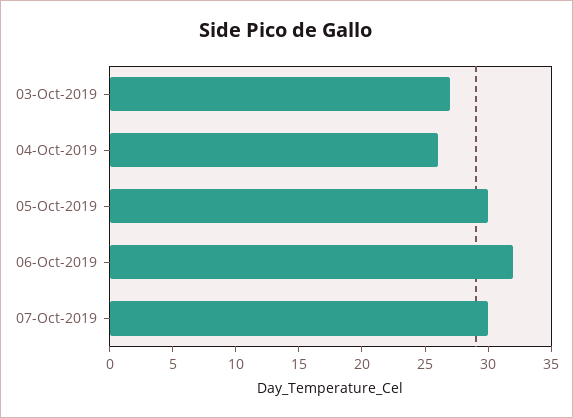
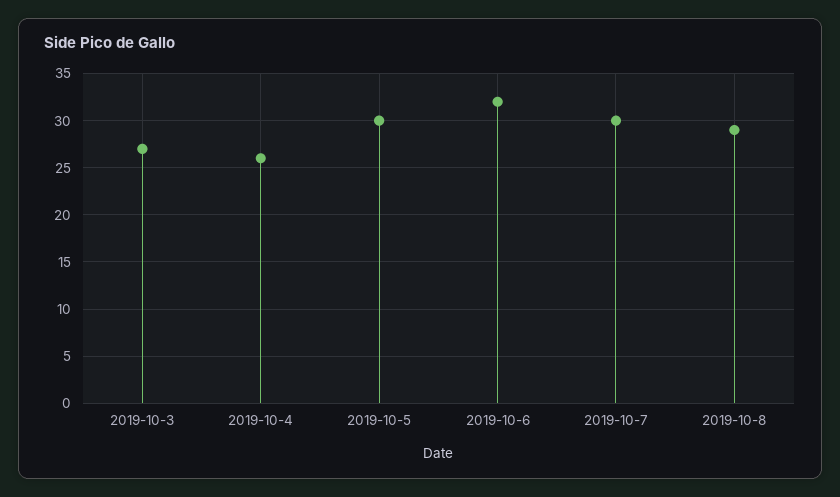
2019-10-8: none -> 29

